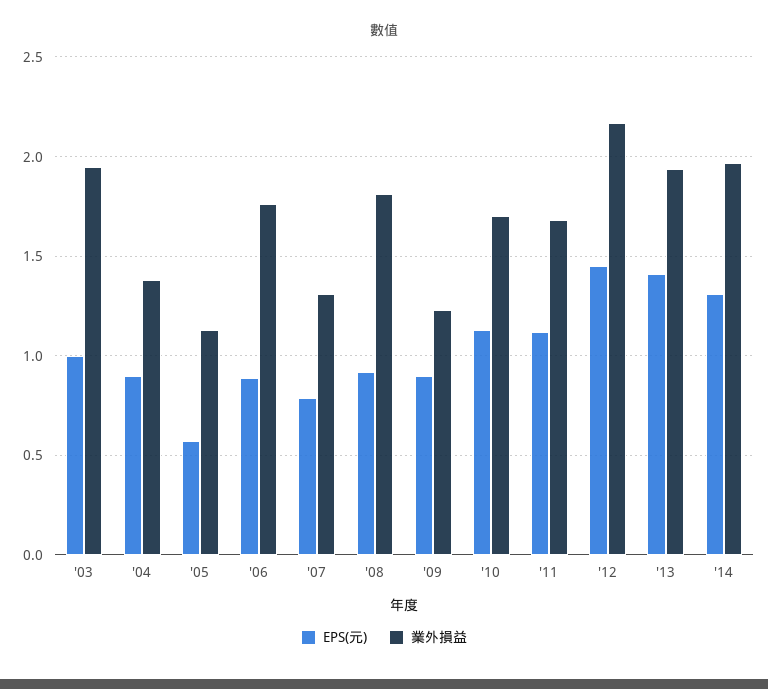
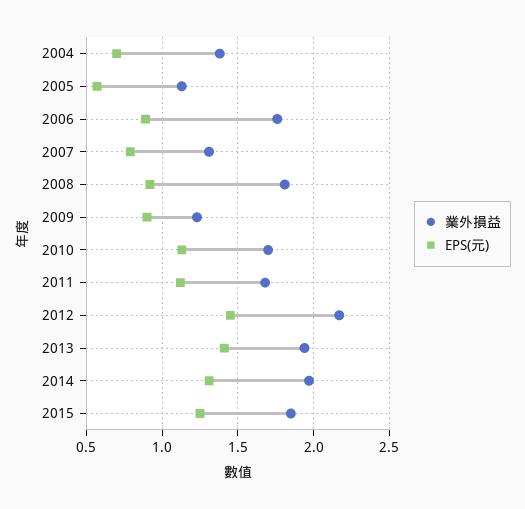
EPS(元), '03: 1 -> none
業外損益, '03: 1.95 -> none
EPS(元), '04: 0.9 -> 0.7
業外損益, 2015: none -> 1.85
EPS(元), 2015: none -> 1.25

